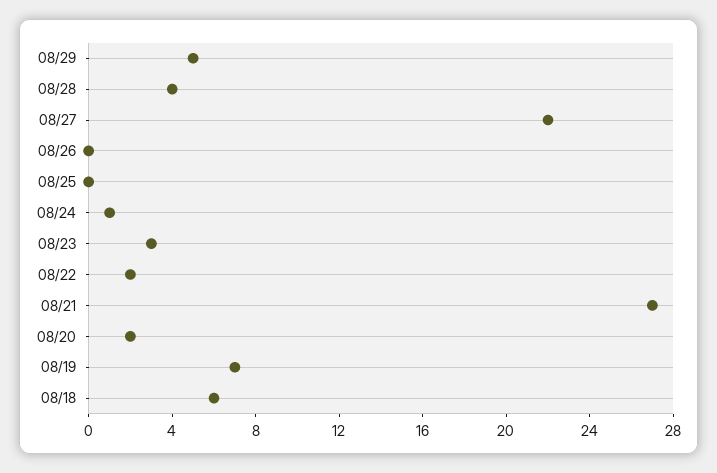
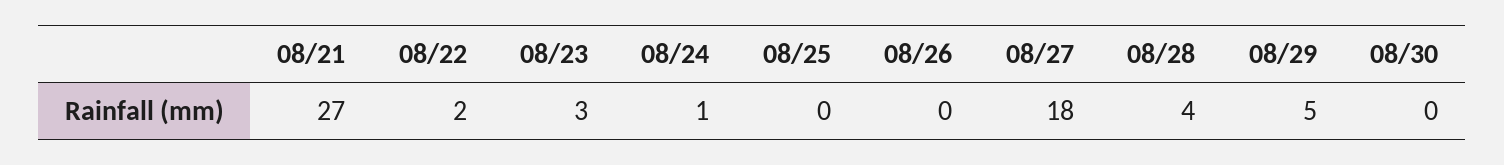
08/27: 22 -> 18
08/20: 2 -> none
08/19: 7 -> none
08/18: 6 -> none
08/30: none -> 0

